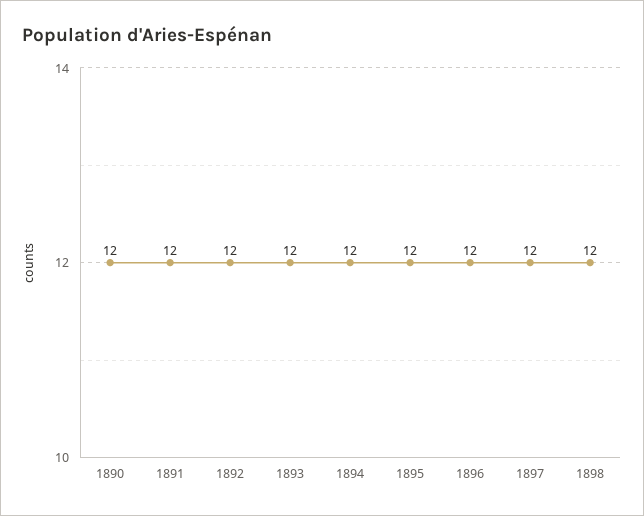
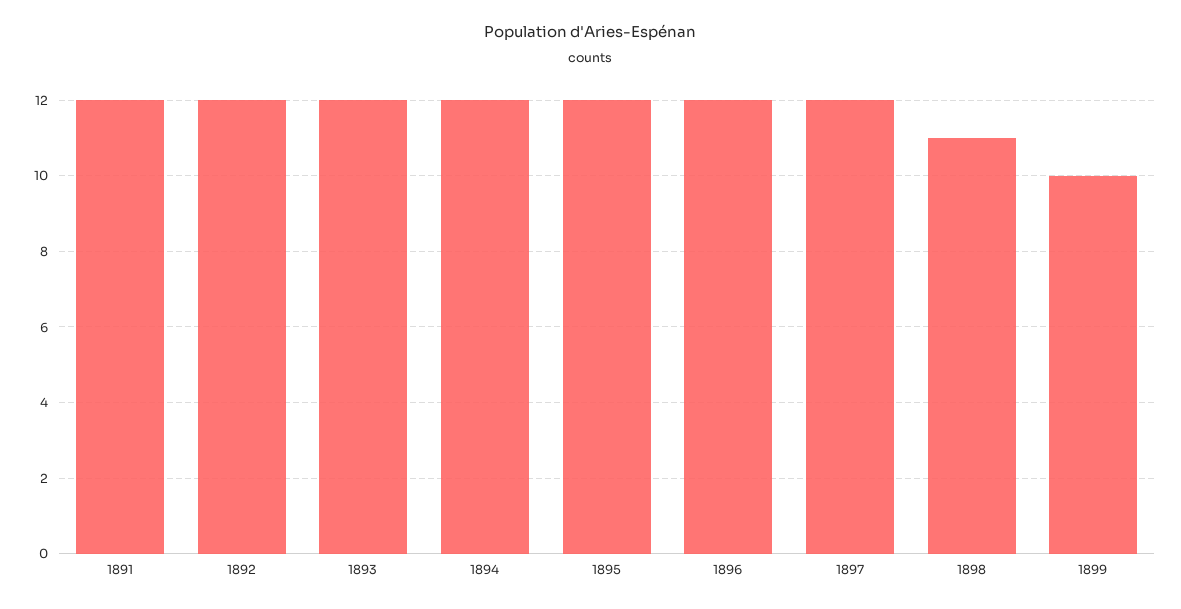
1890: 12 -> none
1898: 12 -> 11
1899: none -> 10

